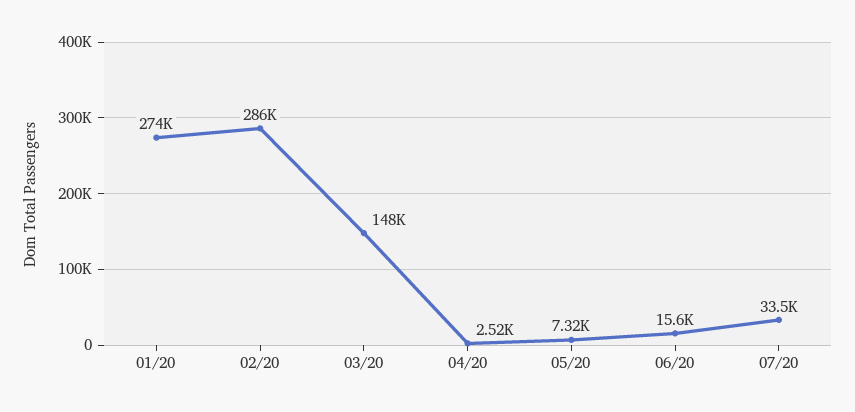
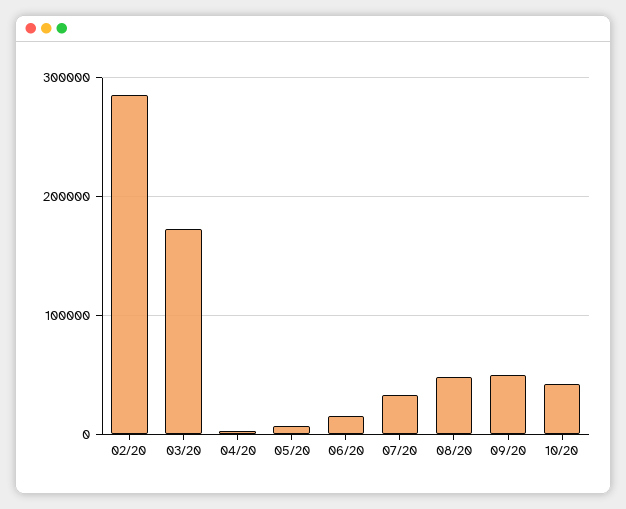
01/20: 274000 -> none
03/20: 148000 -> 170000
08/20: none -> 50000
09/20: none -> 50000
10/20: none -> 40000

